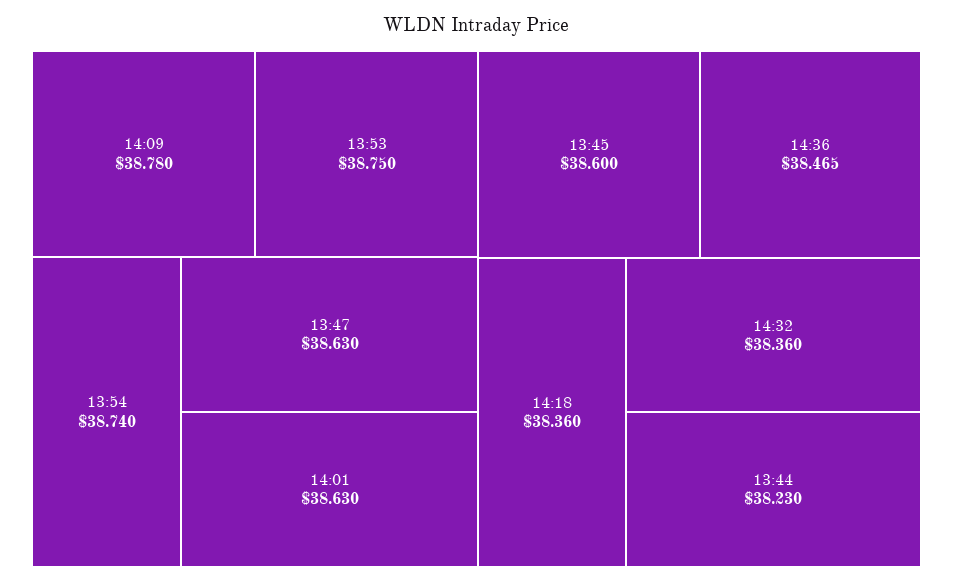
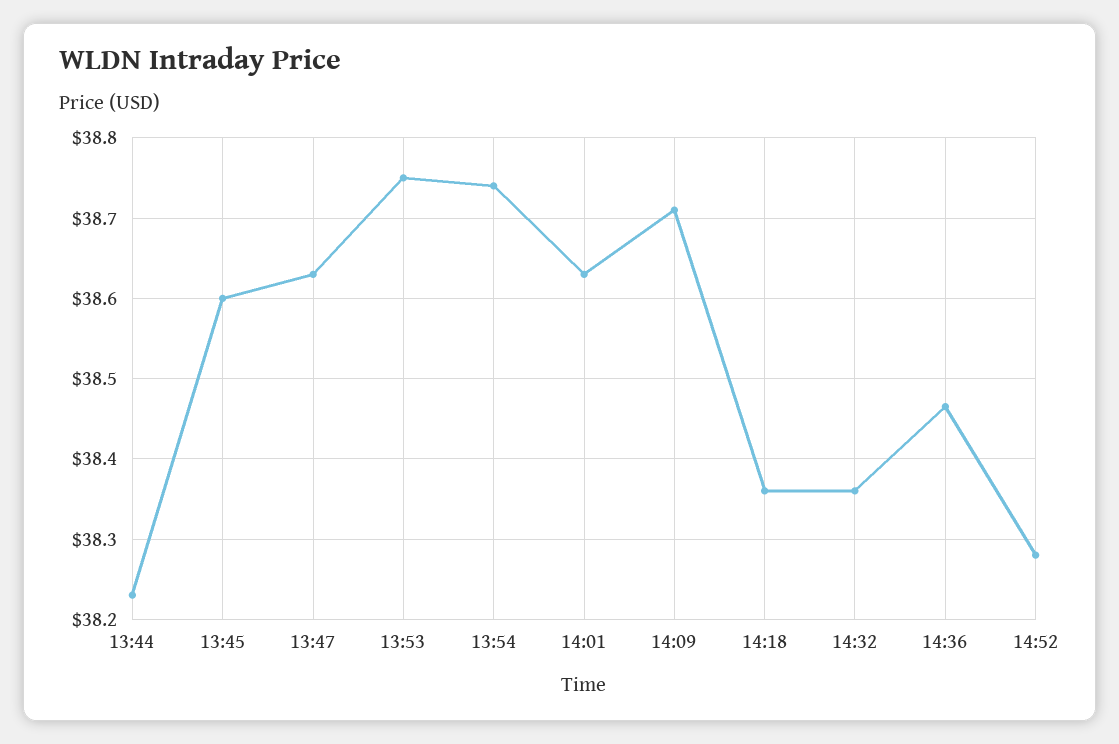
14:09: 38.78 -> 38.71
14:52: none -> 38.28

